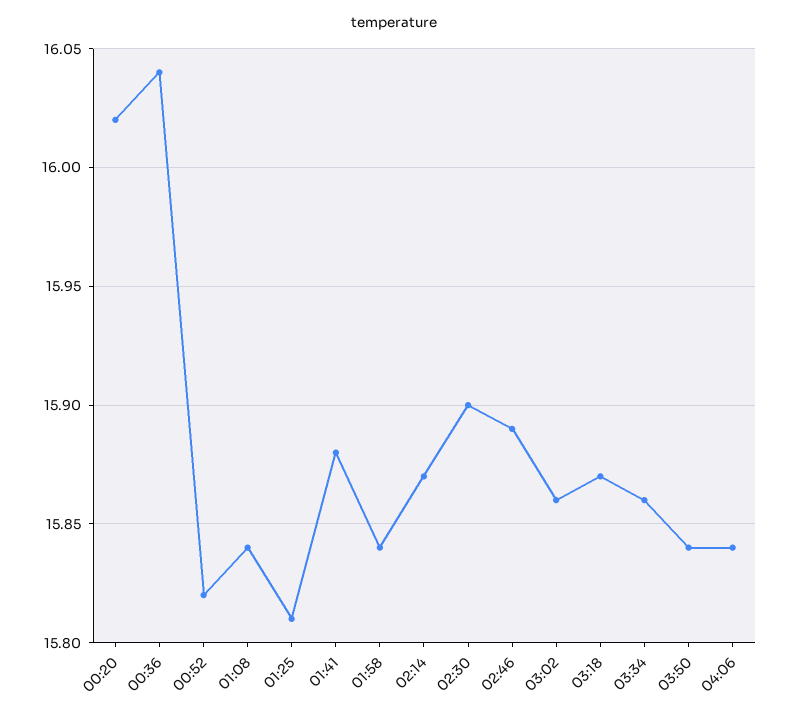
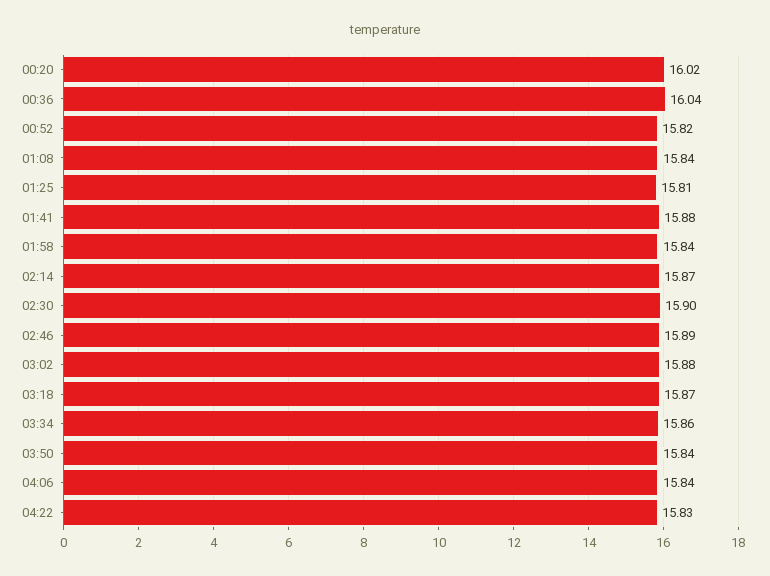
03:02: 15.86 -> 15.88
04:22: none -> 15.83

